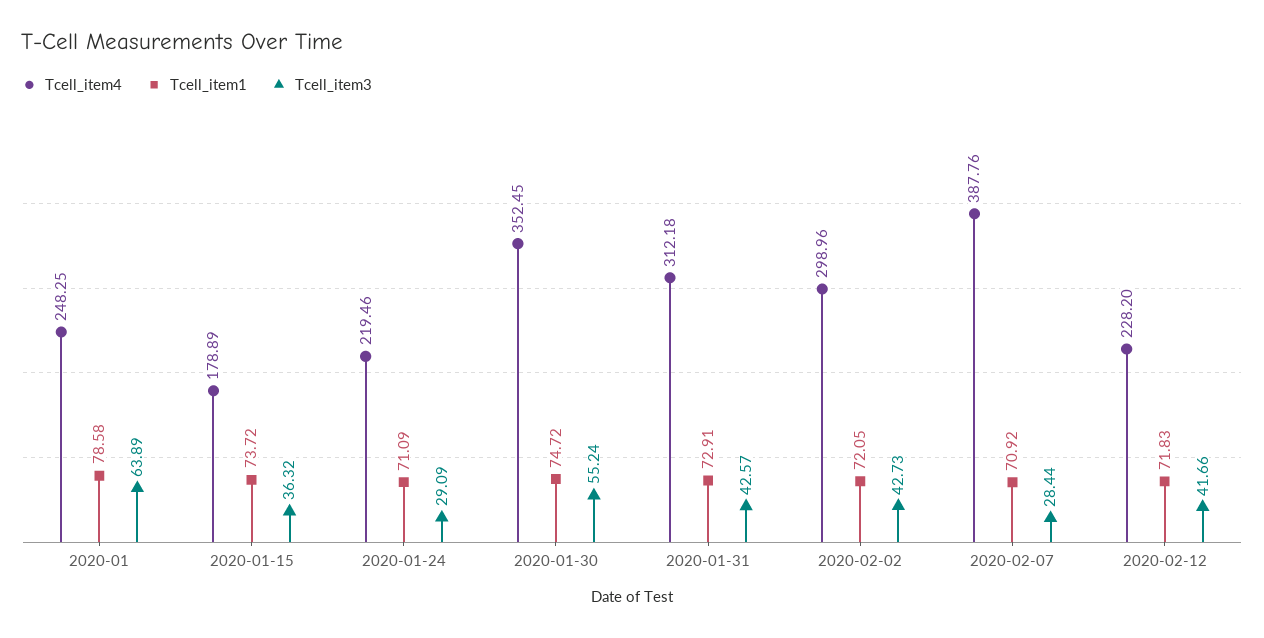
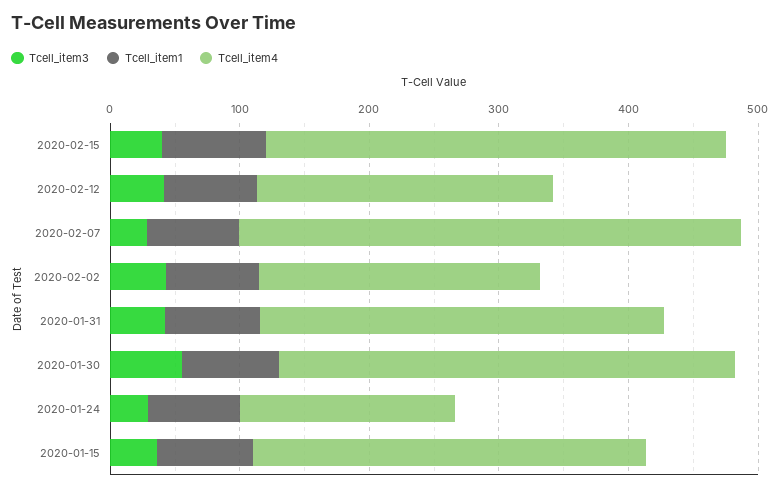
Tcell_item4, 2020-01: 248.25 -> none
Tcell_item1, 2020-01: 78.58 -> none
Tcell_item3, 2020-01: 63.89 -> none
Tcell_item4, 2020-01-15: 178.89 -> 300
Tcell_item4, 2020-01-24: 219.46 -> 160
Tcell_item4, 2020-02-02: 298.96 -> 220
Tcell_item3, 2020-02-15: none -> 40
Tcell_item1, 2020-02-15: none -> 80
Tcell_item4, 2020-02-15: none -> 360

